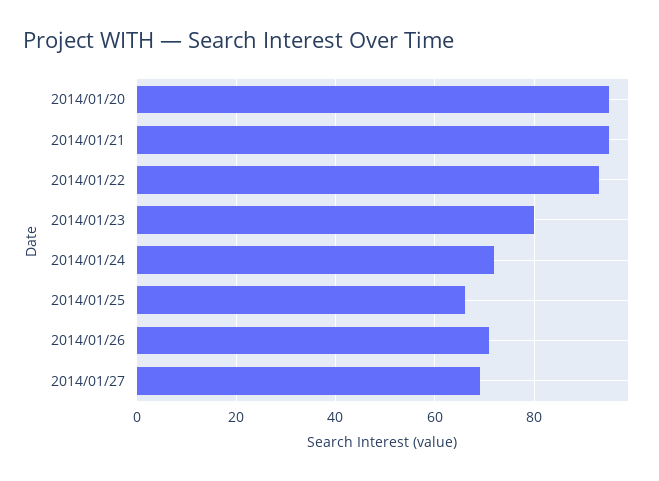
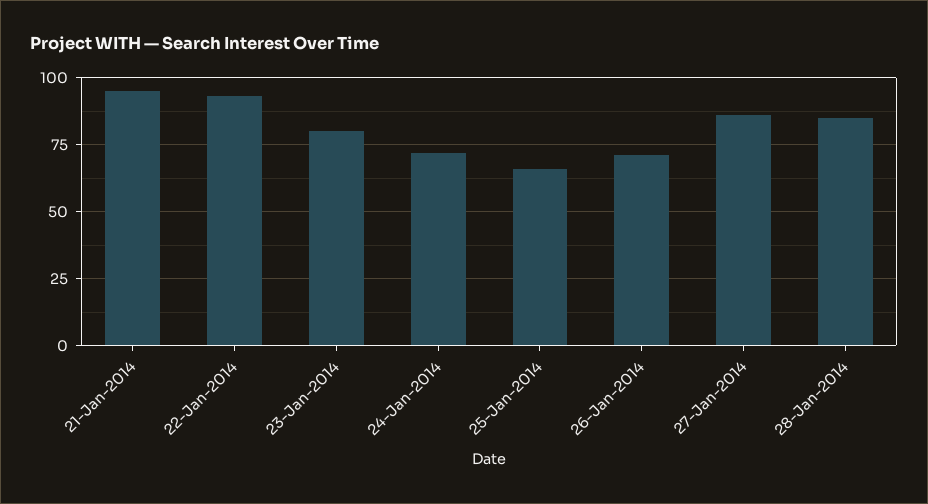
2014/01/20: 95 -> none
2014/01/27: 70 -> 85
28-Jan-2014: none -> 85

